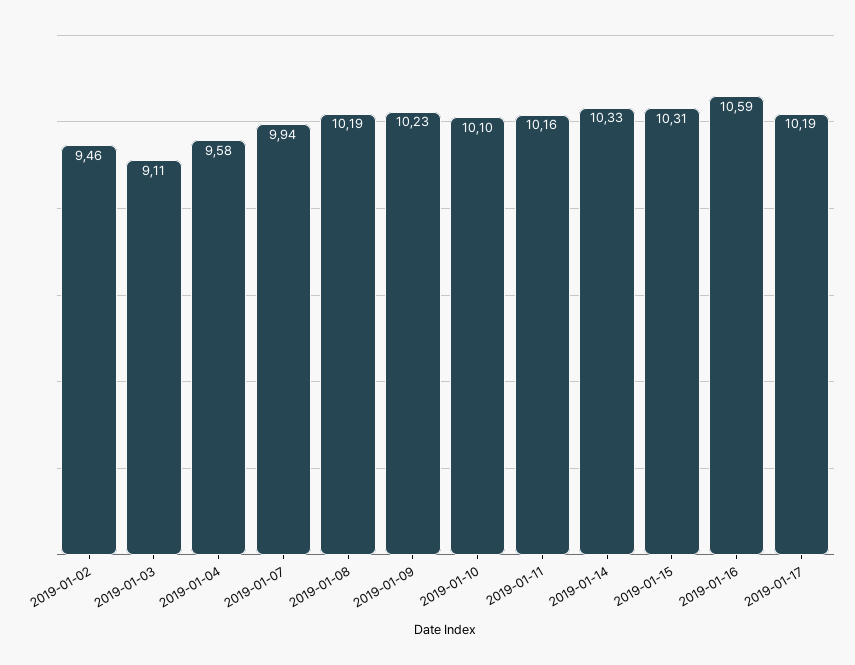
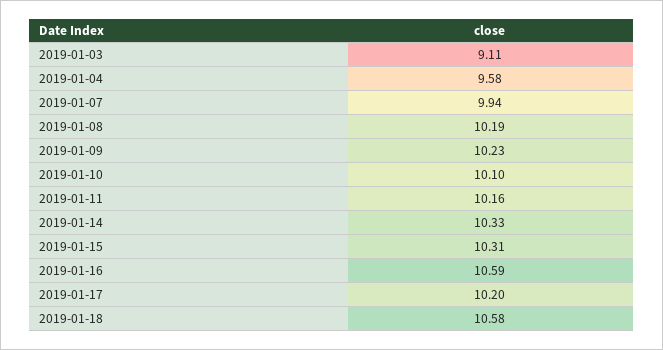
2019-01-02: 9.46 -> none
2019-01-17: 10.19 -> 10.2
2019-01-18: none -> 10.58

